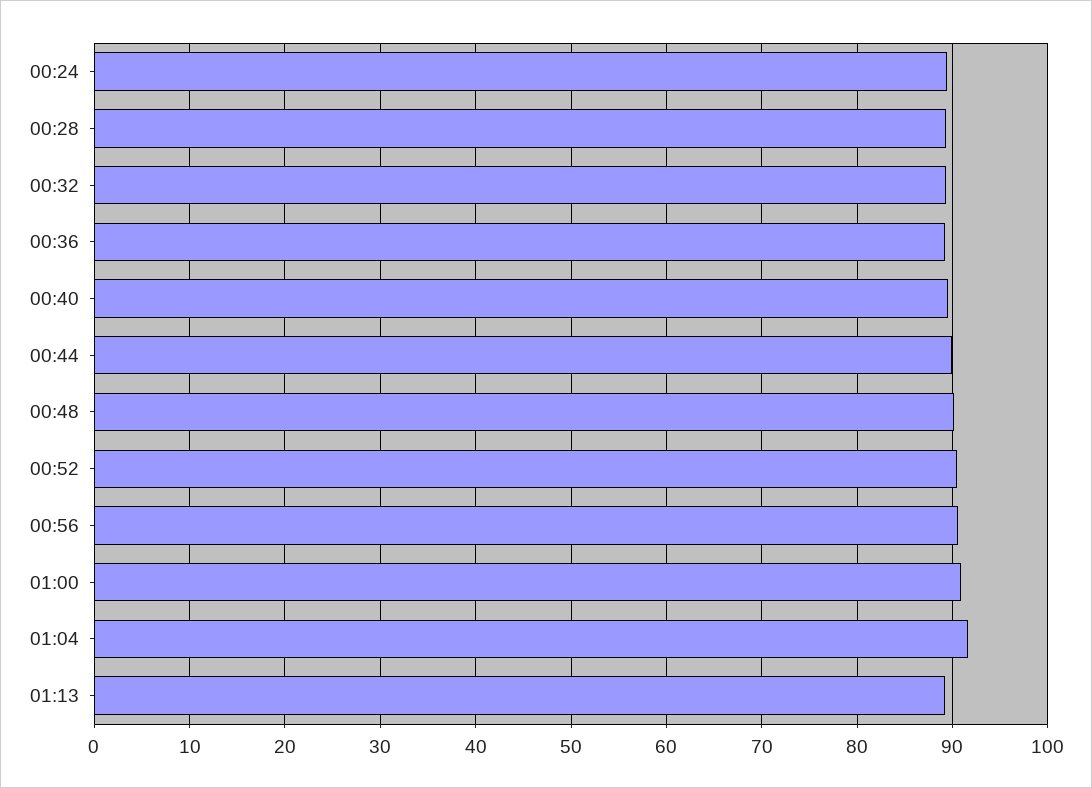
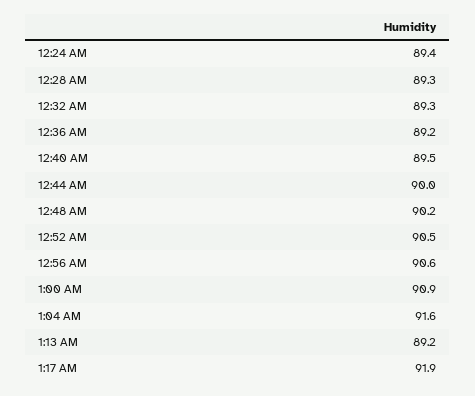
1:17 AM: none -> 91.9

